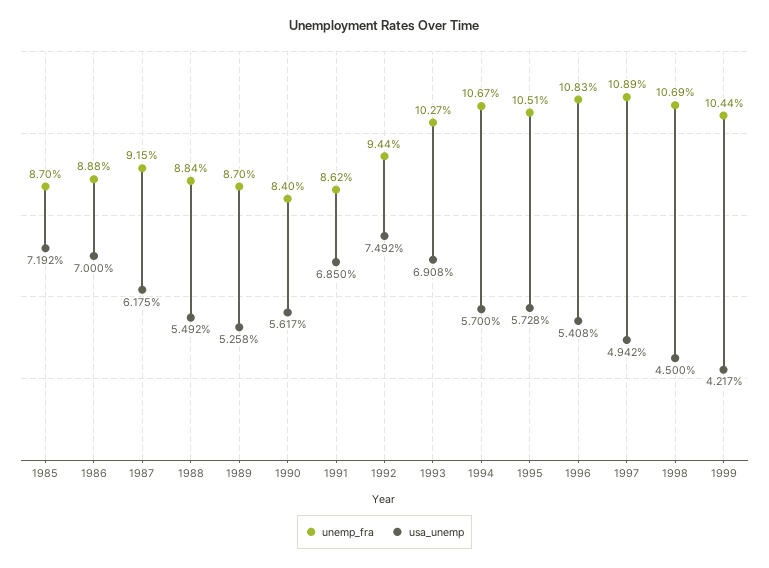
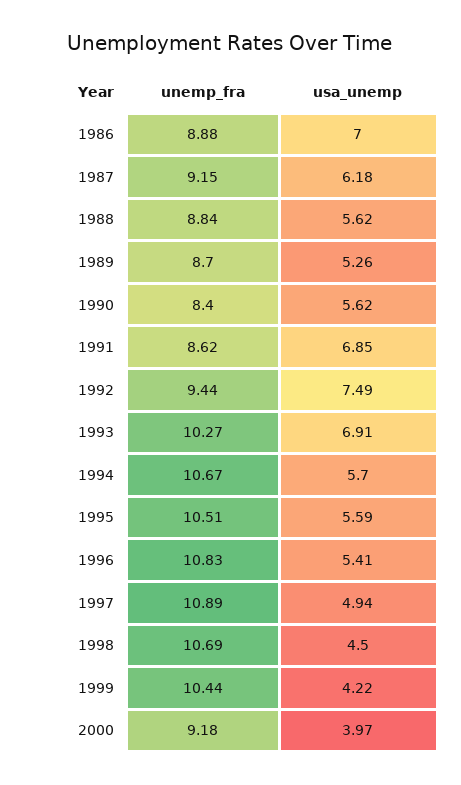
unemp_fra, 1985: 8.7 -> none
usa_unemp, 1985: 7.192 -> none
usa_unemp, 1988: 5.492 -> 5.62
usa_unemp, 1995: 5.728 -> 5.59
unemp_fra, 2000: none -> 9.18
usa_unemp, 2000: none -> 3.97

